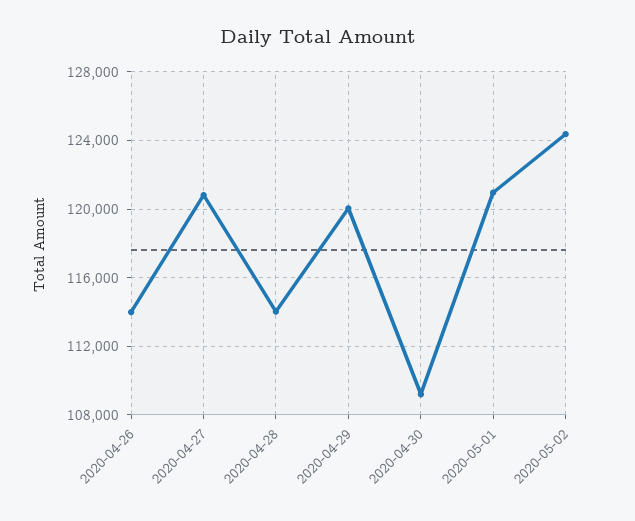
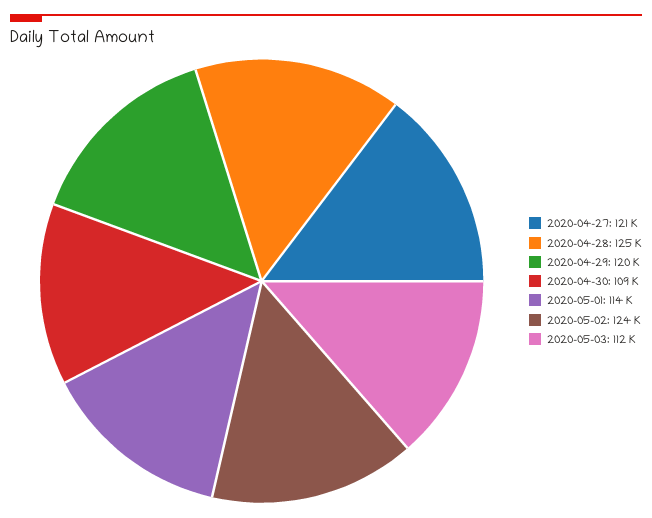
2020-04-26: 114000 -> none
2020-04-28: 114000 -> 125000
2020-05-01: 121000 -> 114000
2020-05-03: none -> 112000

